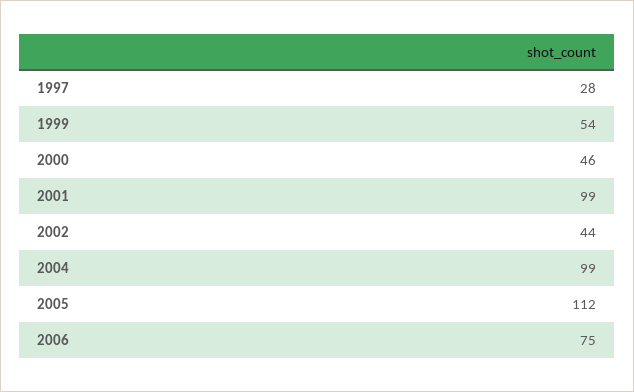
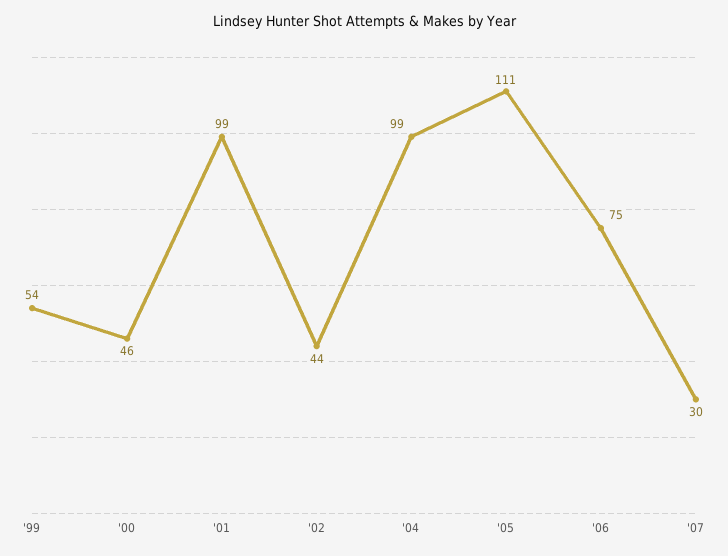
1997: 28 -> none
2005: 112 -> 111
'07: none -> 30

